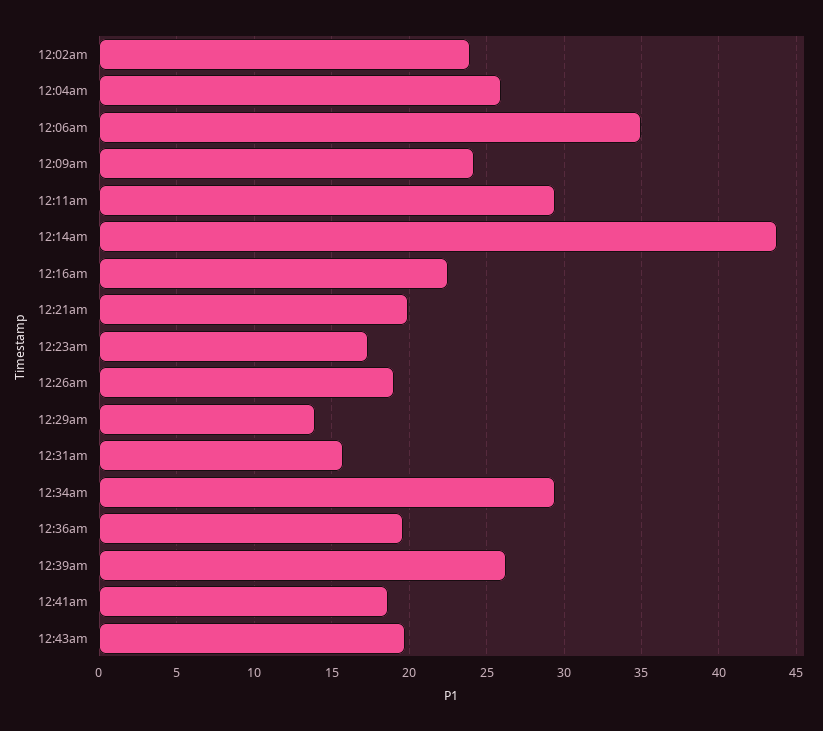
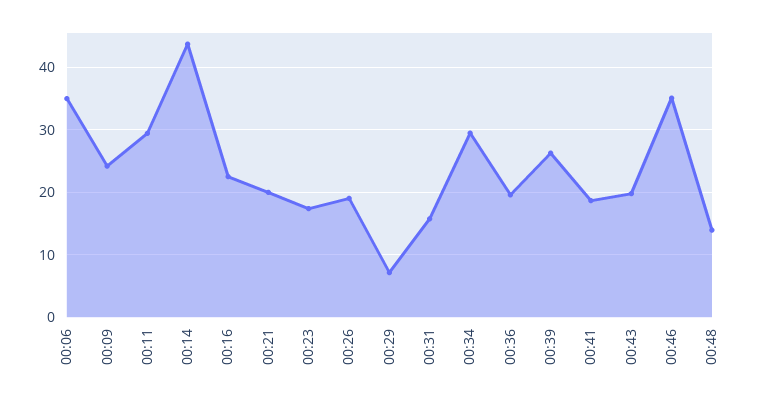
12:02am: 24 -> none
12:04am: 26 -> none
12:29am: 14 -> 7
00:46: none -> 35
00:48: none -> 14

